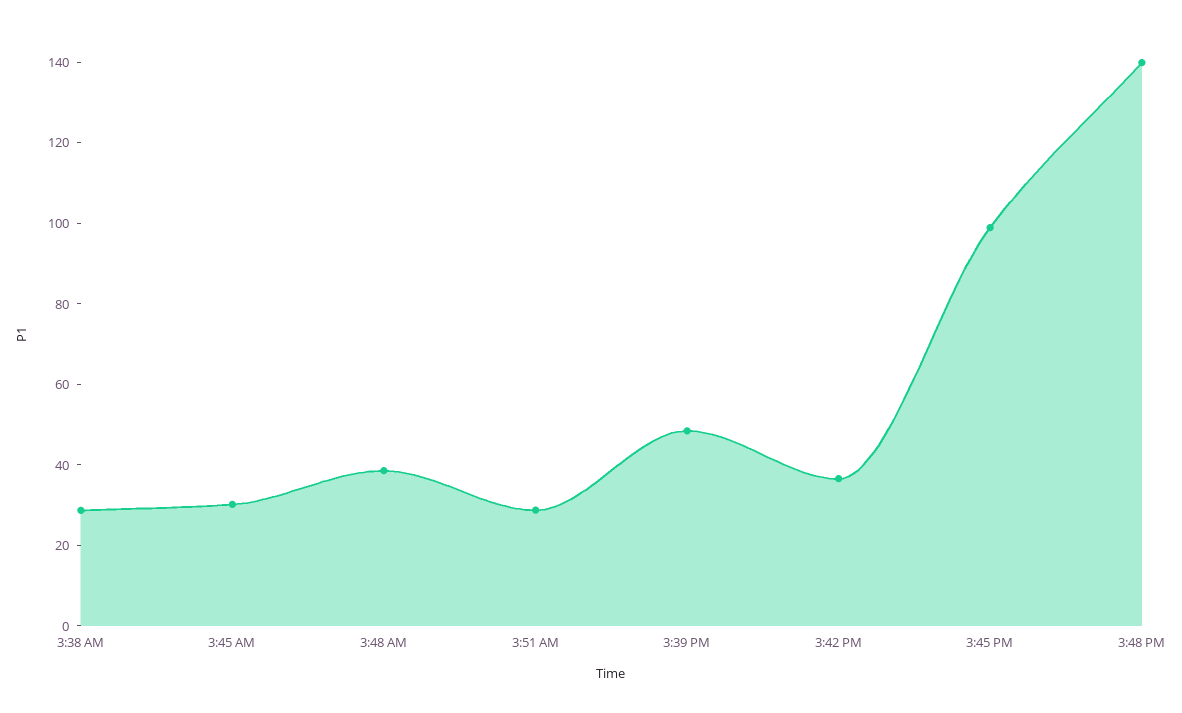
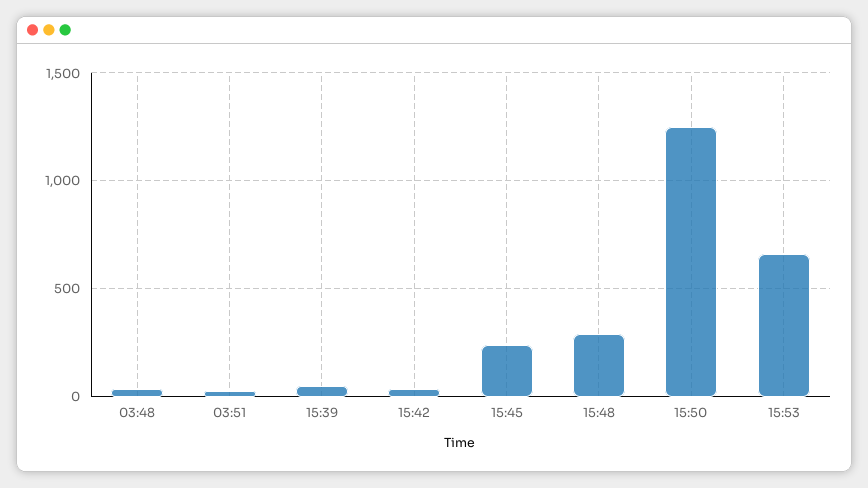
3:38 AM: 30 -> none
3:45 AM: 30 -> none
3:45 PM: 100 -> 250
3:48 PM: 140 -> 300
15:50: none -> 1250
15:53: none -> 650

